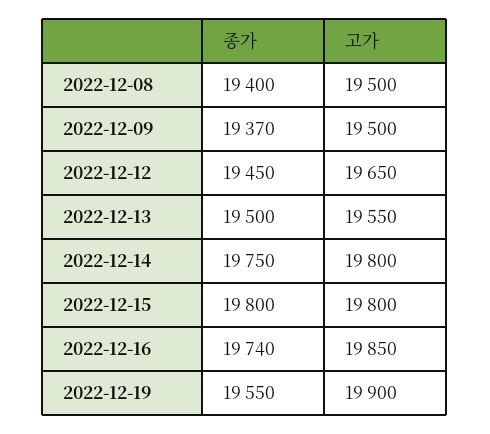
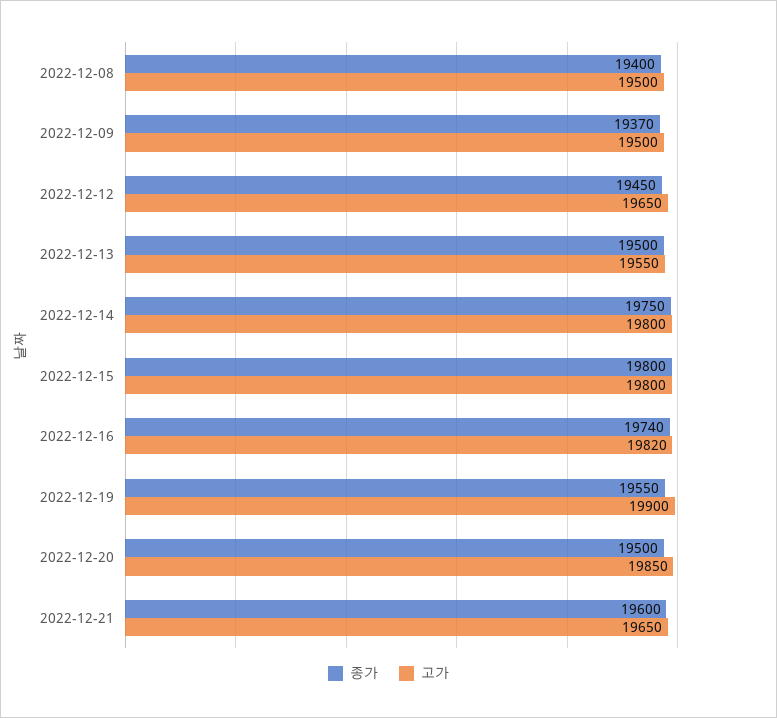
고가, 2022-12-16: 19850 -> 19820
종가, 2022-12-20: none -> 19500
고가, 2022-12-20: none -> 19850
종가, 2022-12-21: none -> 19600
고가, 2022-12-21: none -> 19650

